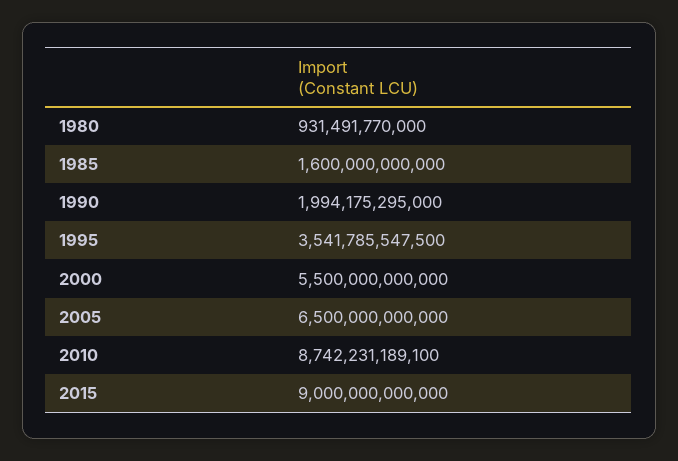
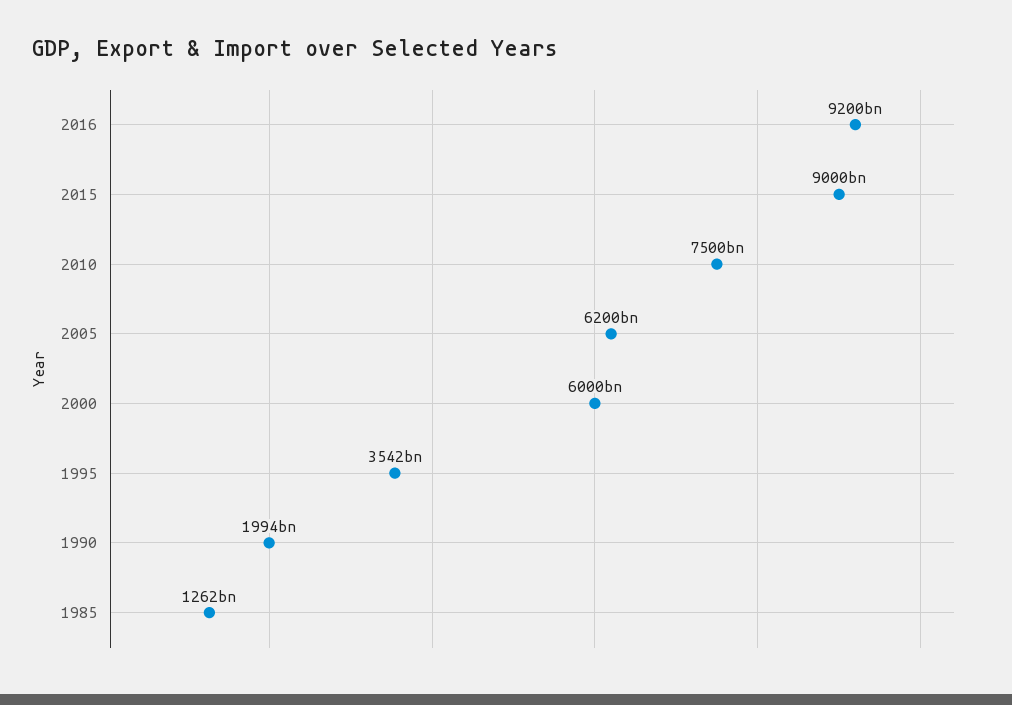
1980: 931491770000 -> none
1985: 1600000000000 -> 1262000000000
2000: 5500000000000 -> 6000000000000
2005: 6500000000000 -> 6200000000000
2010: 8742231189100 -> 7500000000000
2016: none -> 9200000000000

